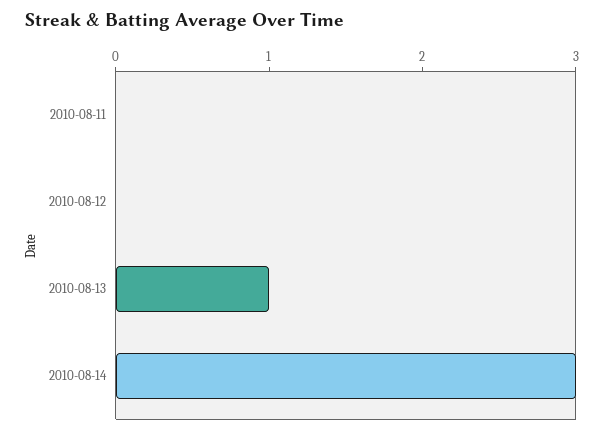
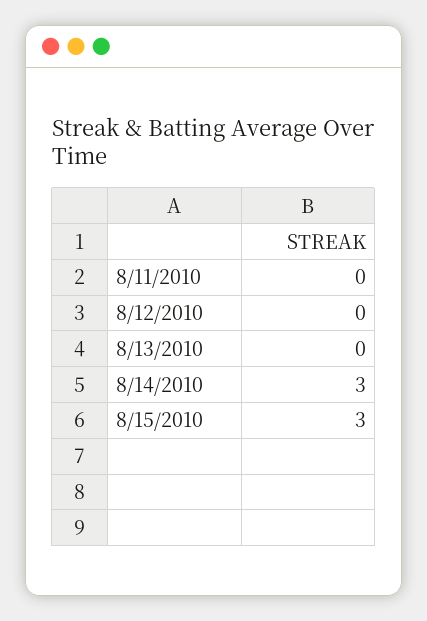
2010-08-13: 1 -> 0
8/15/2010: none -> 3

